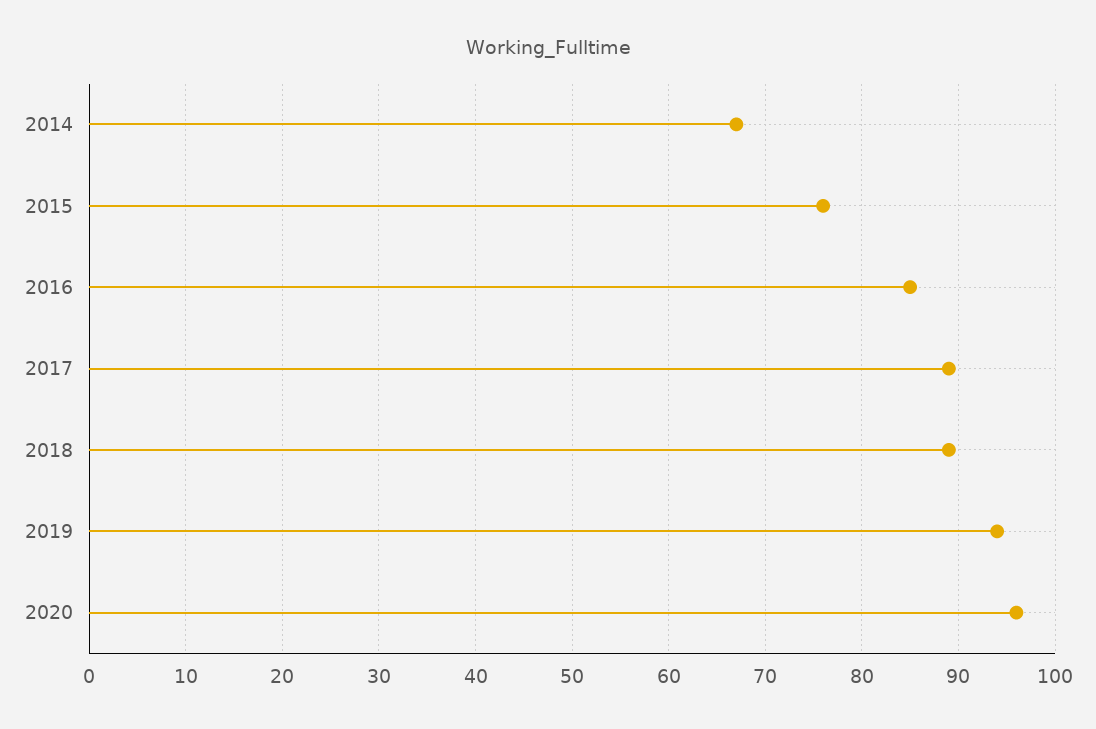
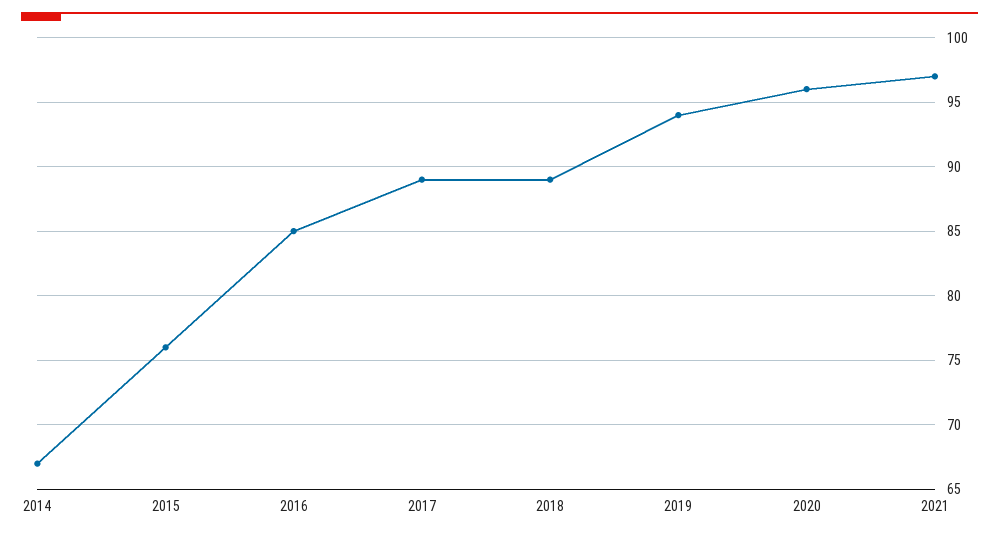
2021: none -> 97

